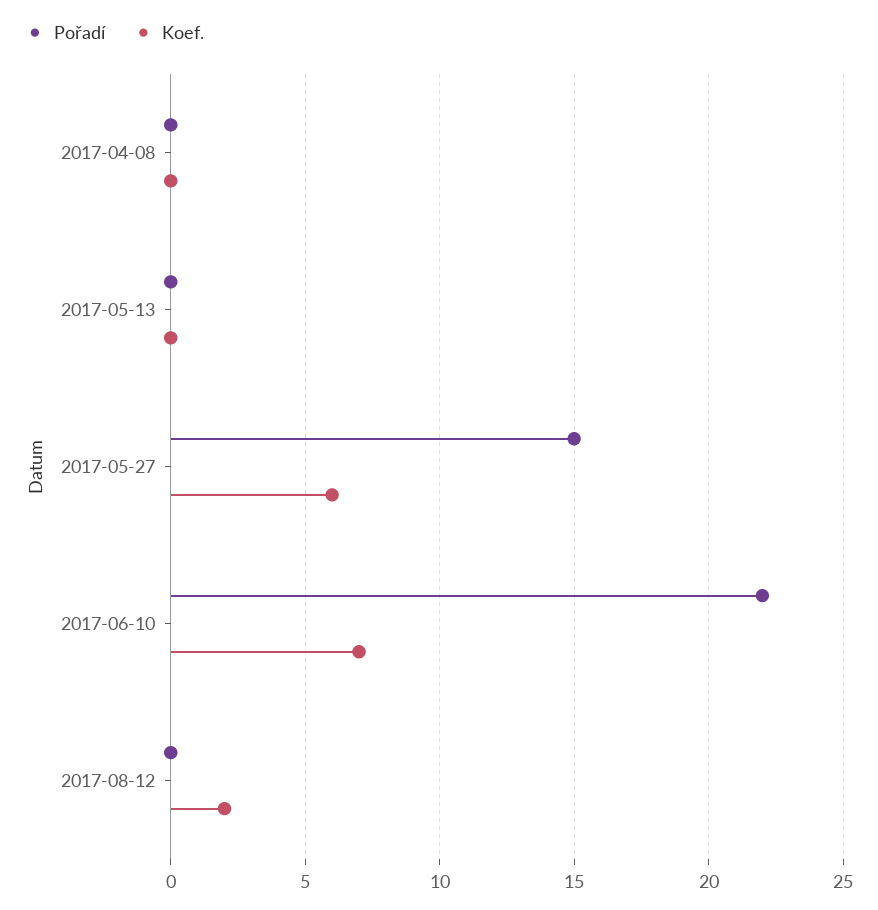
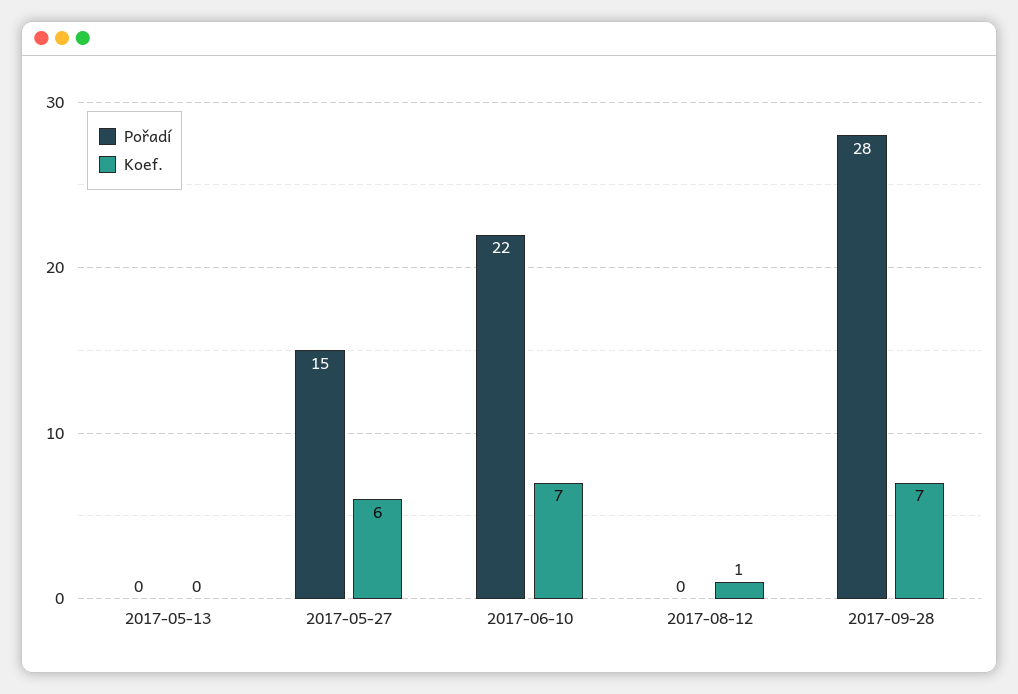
Pořadí, 2017-04-08: 0 -> none
Koef., 2017-04-08: 0 -> none
Koef., 2017-08-12: 2 -> 1
Pořadí, 2017-09-28: none -> 28
Koef., 2017-09-28: none -> 7

